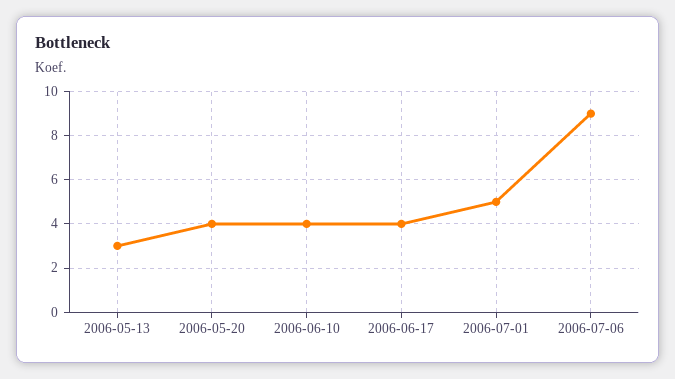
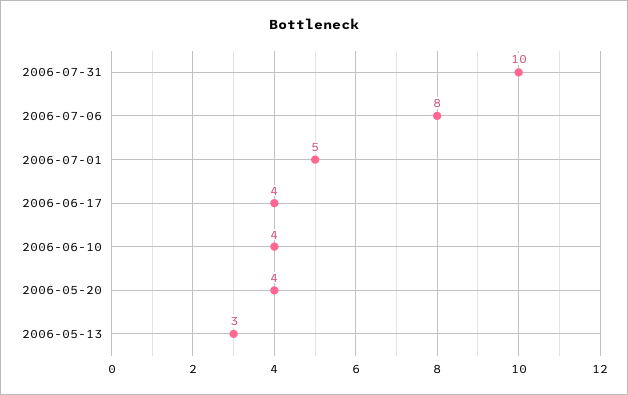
2006-07-06: 9 -> 8
2006-07-31: none -> 10

